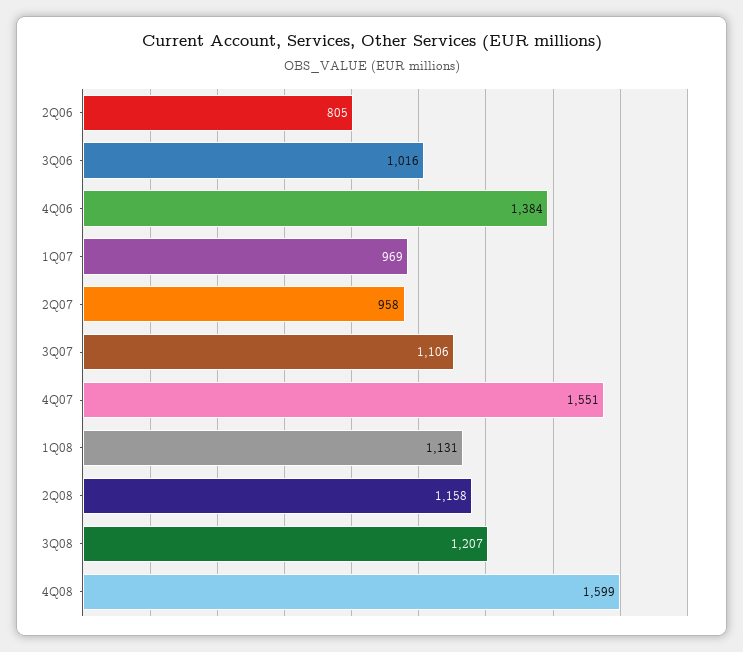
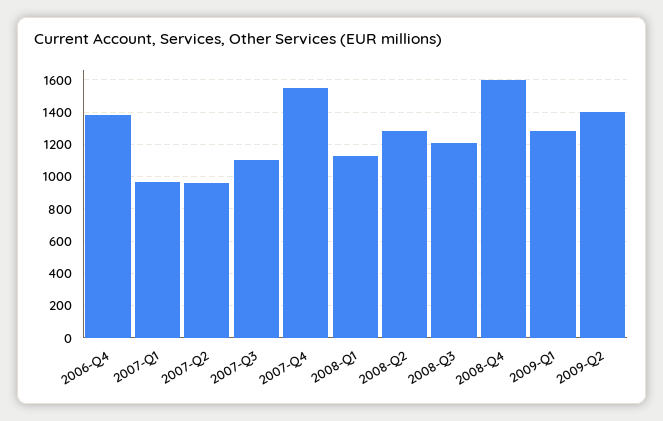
2Q06: 805 -> none
3Q06: 1016 -> none
2Q08: 1158 -> 1300
2009-Q1: none -> 1300
2009-Q2: none -> 1400

